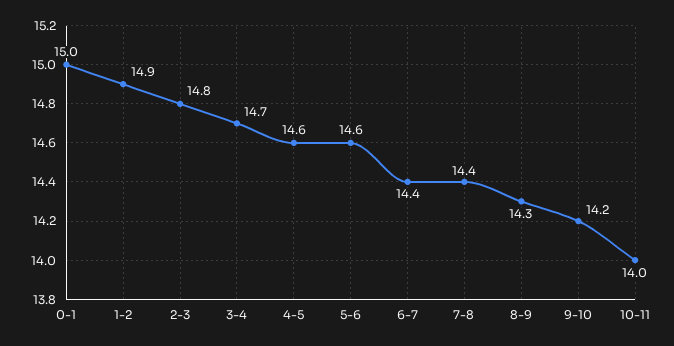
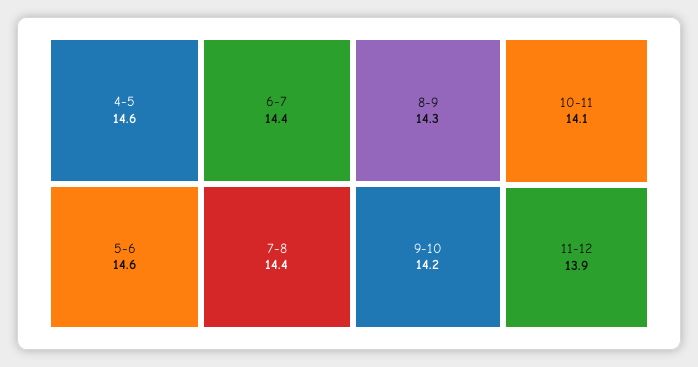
0-1: 15 -> none
1-2: 14.9 -> none
2-3: 14.8 -> none
3-4: 14.7 -> none
10-11: 14 -> 14.1
11-12: none -> 13.9

